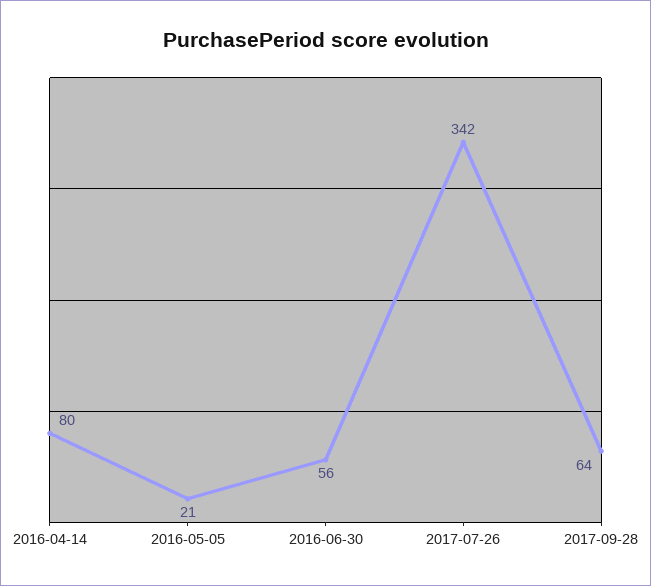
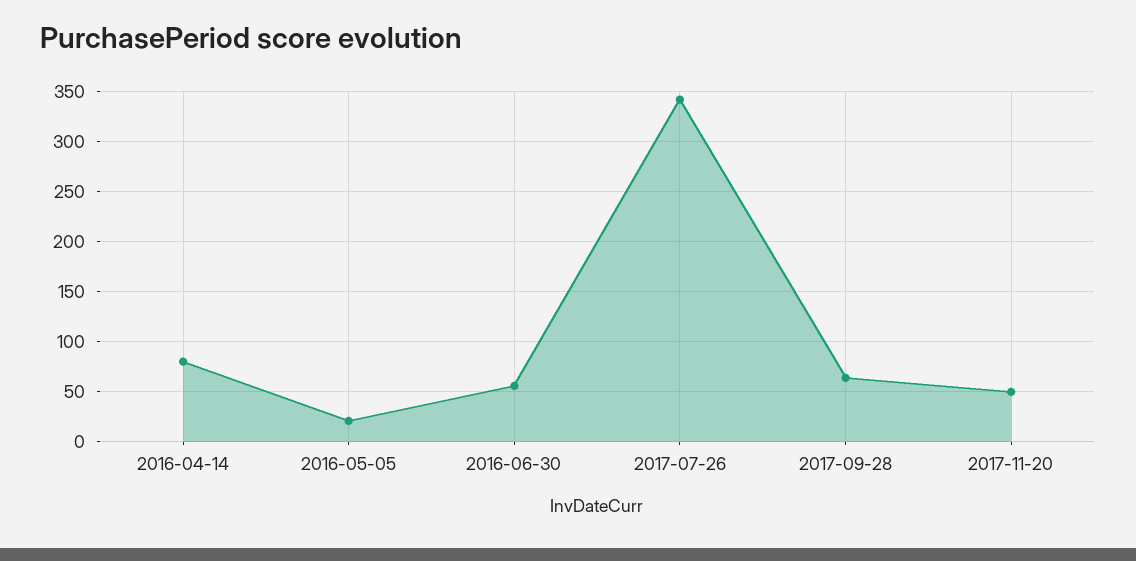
2017-11-20: none -> 50

